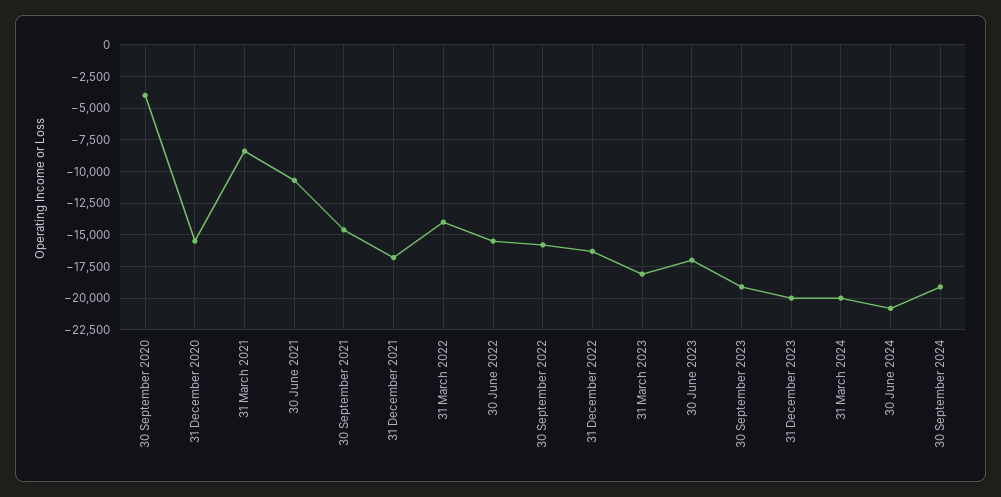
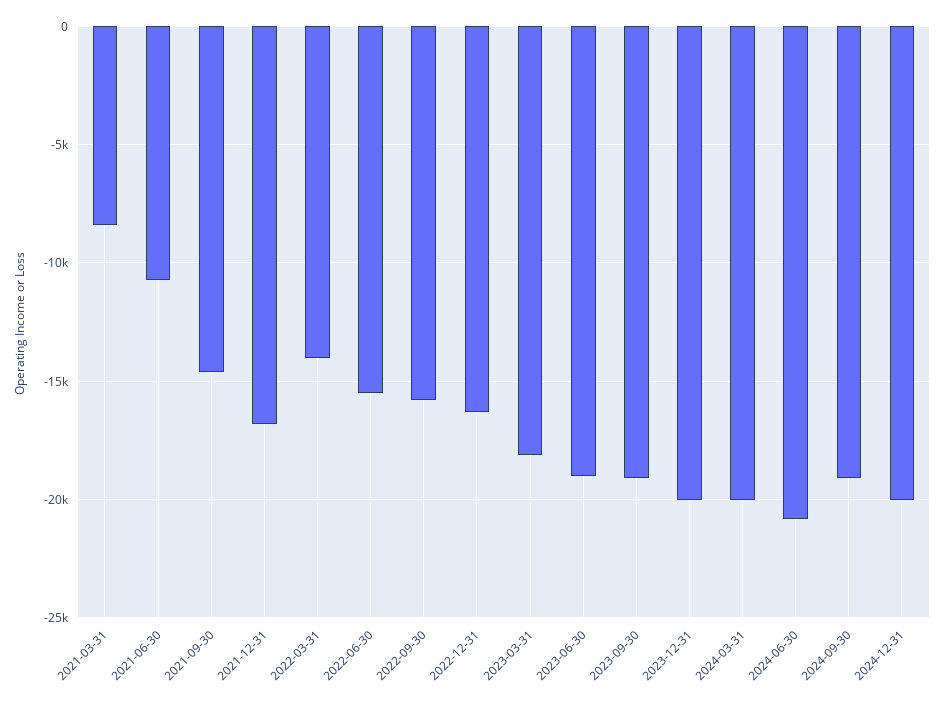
30 September 2020: -4000 -> none
31 December 2020: -15500 -> none
30 June 2023: -17000 -> -19000
2024-12-31: none -> -20000

